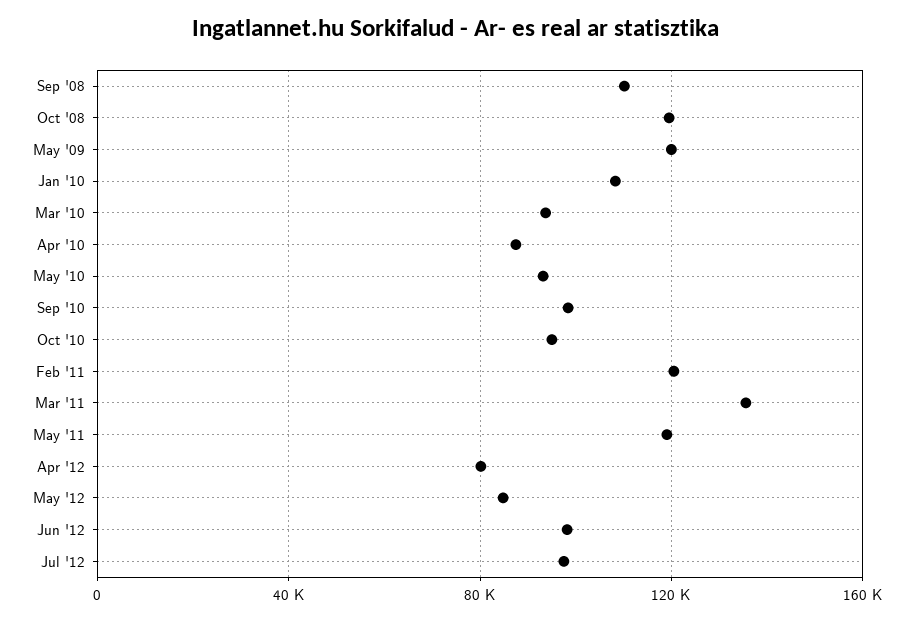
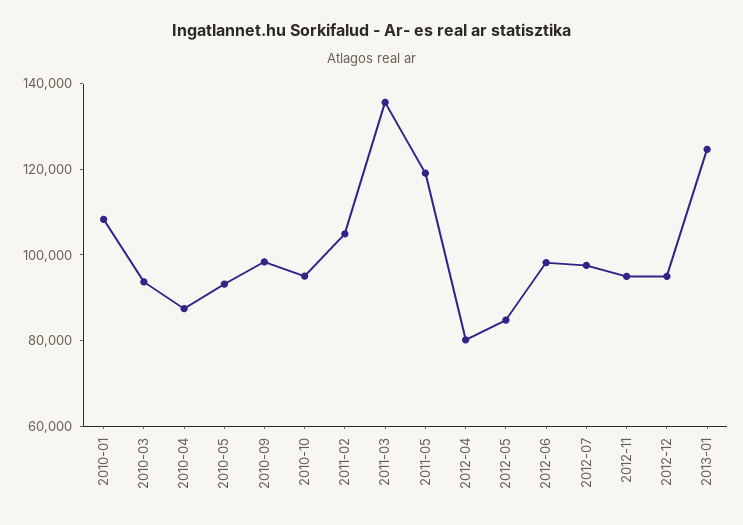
Sep '08: 110000 -> none
Oct '08: 120000 -> none
May '09: 120000 -> none
Feb '11: 120000 -> 105000
2012-11: none -> 95000
2012-12: none -> 95000
2013-01: none -> 125000

